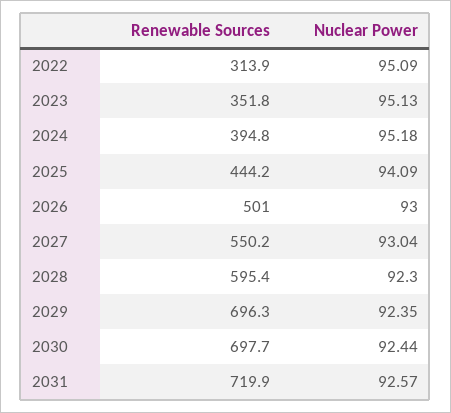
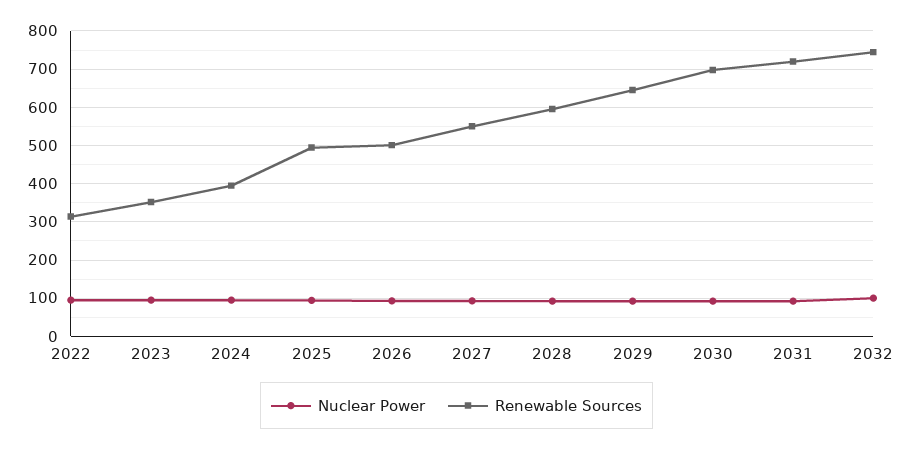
Renewable Sources, 2025: 444.2 -> 500
Renewable Sources, 2029: 696.3 -> 640
Nuclear Power, 2032: none -> 100
Renewable Sources, 2032: none -> 740

